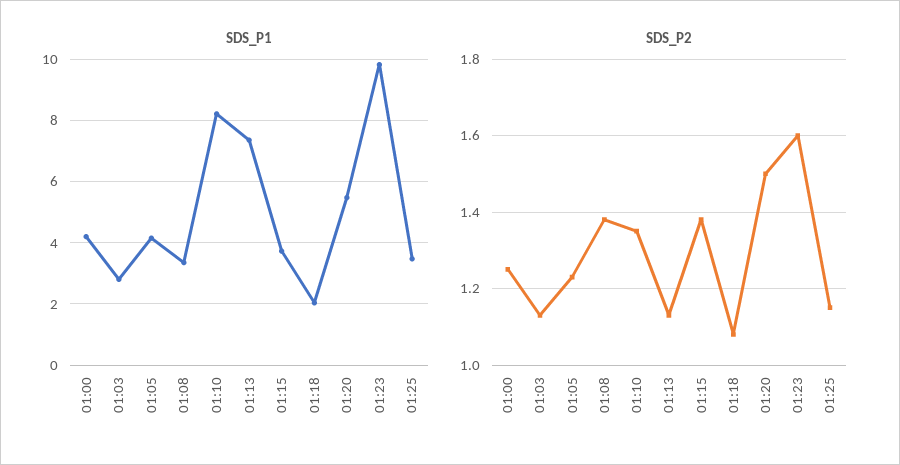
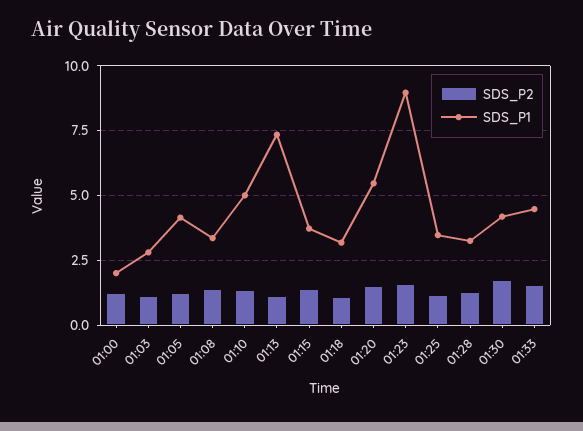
SDS_P1, 01:00: 4.2 -> 2
SDS_P1, 01:10: 8.2 -> 5
SDS_P1, 01:18: 2 -> 3.25
SDS_P1, 01:23: 9.8 -> 9
SDS_P2, 01:28: none -> 1.25
SDS_P1, 01:28: none -> 3.25
SDS_P2, 01:30: none -> 1.75
SDS_P1, 01:30: none -> 4.25
SDS_P2, 01:33: none -> 1.5
SDS_P1, 01:33: none -> 4.5

